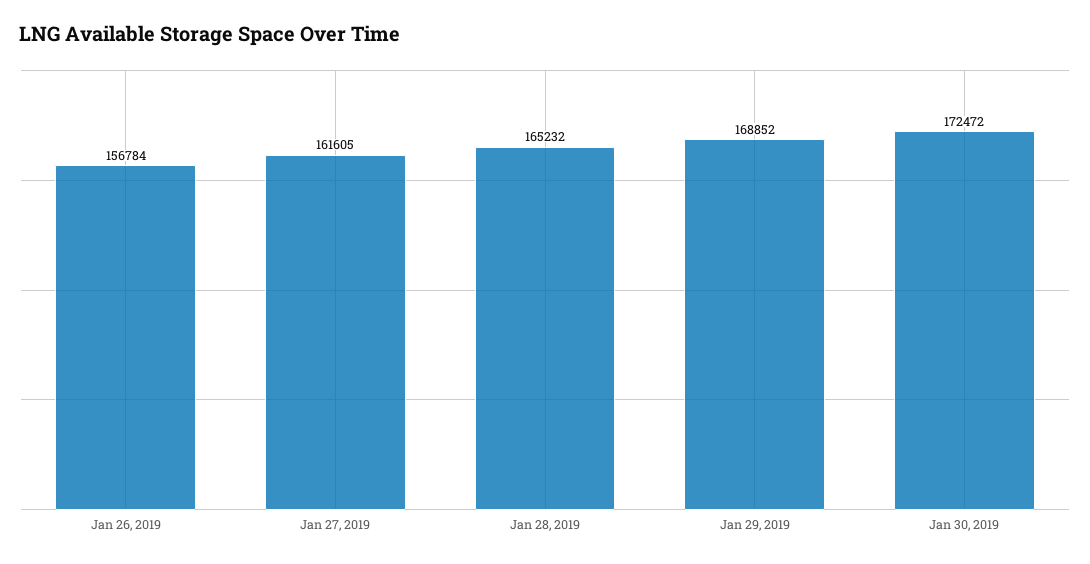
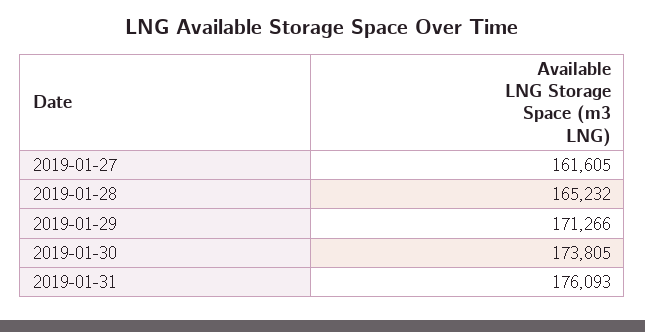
Jan 26, 2019: 156784 -> none
Jan 29, 2019: 168852 -> 171266
Jan 30, 2019: 172472 -> 173805
2019-01-31: none -> 176093

